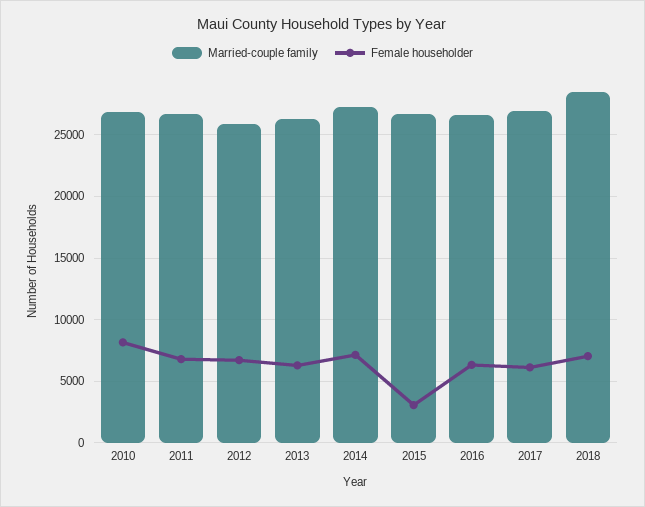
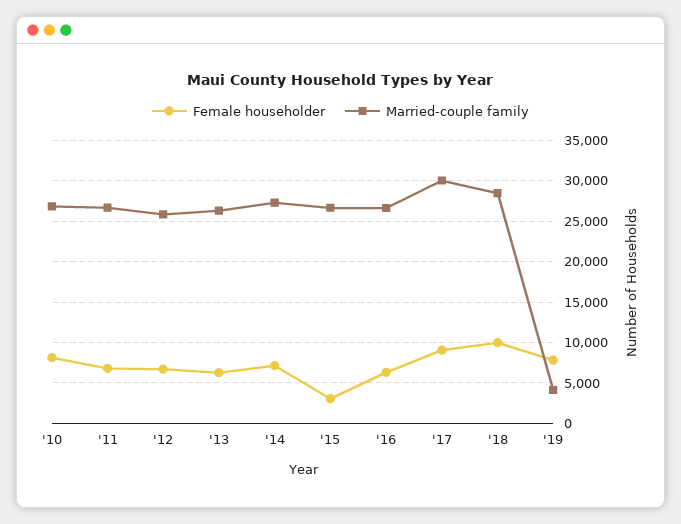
Married-couple family, 2017: 27000 -> 30000
Female householder, 2017: 6000 -> 9000
Female householder, 2018: 7000 -> 10000
Female householder, '19: none -> 8000
Married-couple family, '19: none -> 4000

